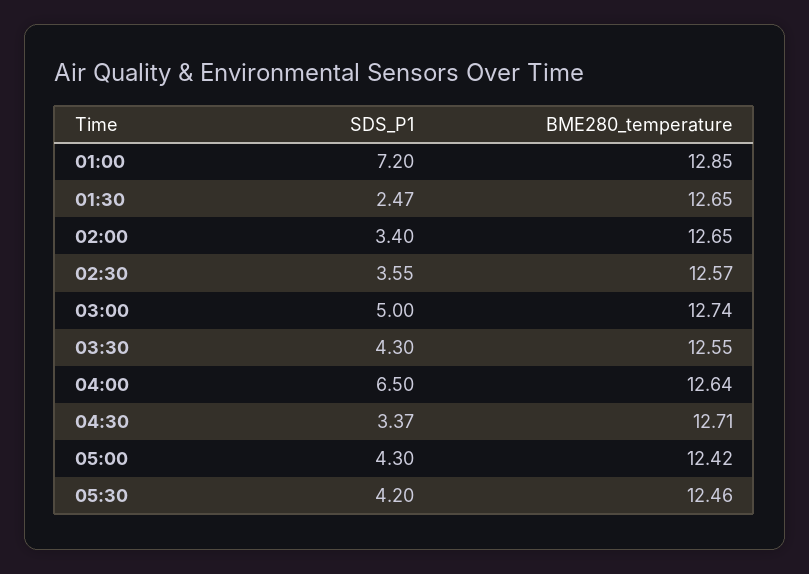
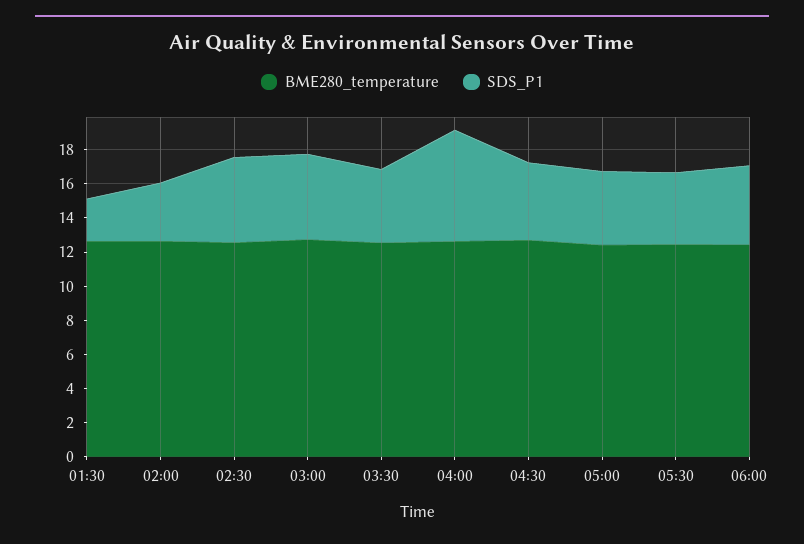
SDS_P1, 01:00: 7.2 -> none
BME280_temperature, 01:00: 12.85 -> none
SDS_P1, 02:30: 3.55 -> 5
SDS_P1, 04:30: 3.37 -> 4.5
BME280_temperature, 06:00: none -> 12.5
SDS_P1, 06:00: none -> 4.5

